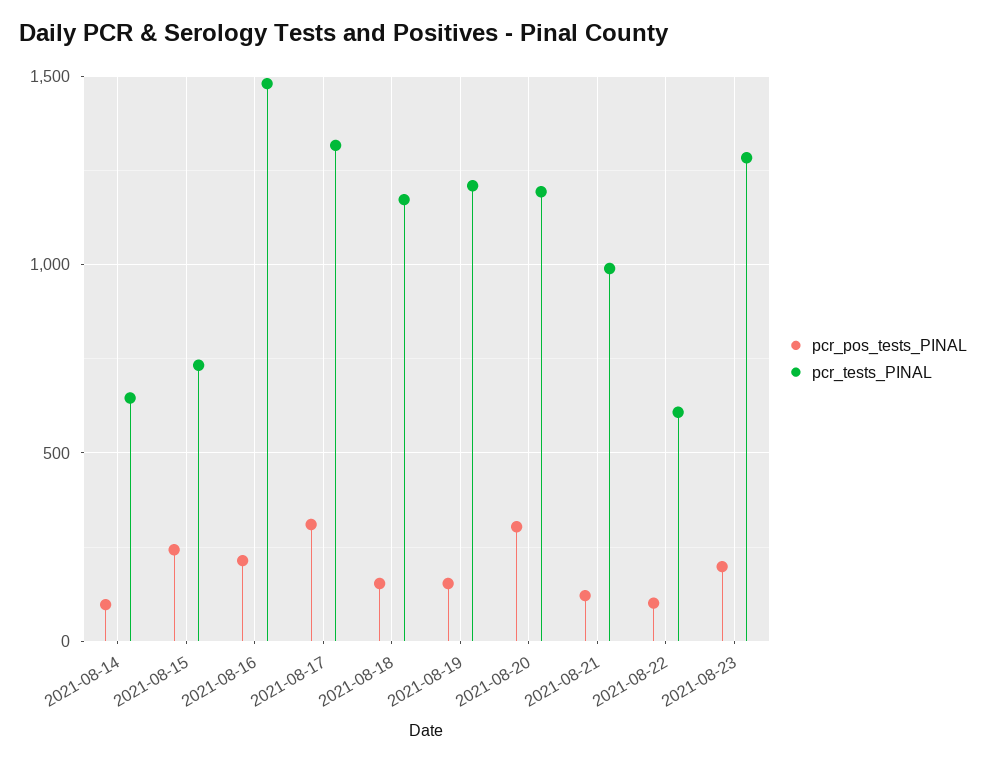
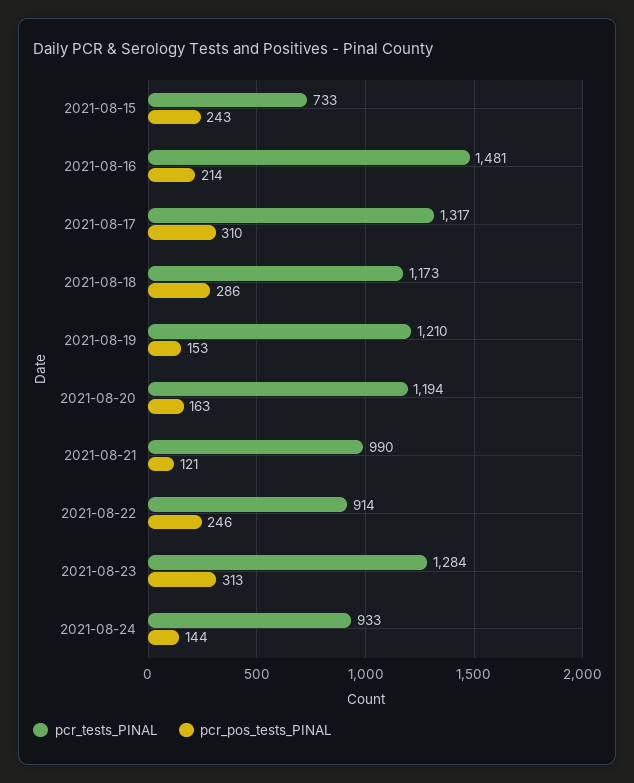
pcr_pos_tests_PINAL, 2021-08-14: 100 -> none
pcr_tests_PINAL, 2021-08-14: 650 -> none
pcr_pos_tests_PINAL, 2021-08-18: 150 -> 286
pcr_pos_tests_PINAL, 2021-08-20: 300 -> 163
pcr_pos_tests_PINAL, 2021-08-22: 100 -> 246
pcr_tests_PINAL, 2021-08-22: 600 -> 914
pcr_pos_tests_PINAL, 2021-08-23: 200 -> 313
pcr_tests_PINAL, 2021-08-24: none -> 933
pcr_pos_tests_PINAL, 2021-08-24: none -> 144

